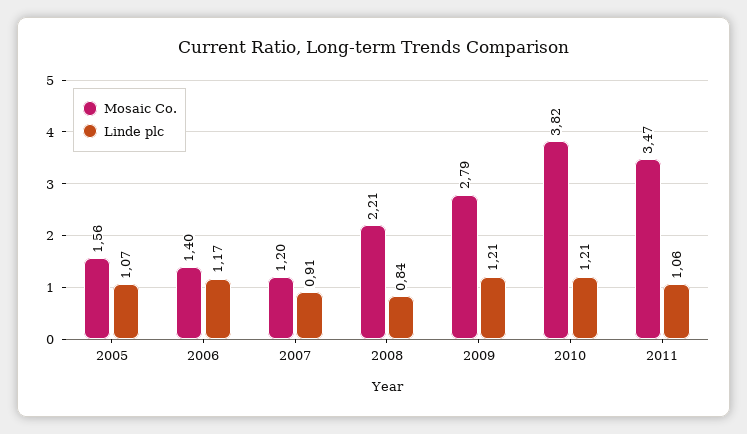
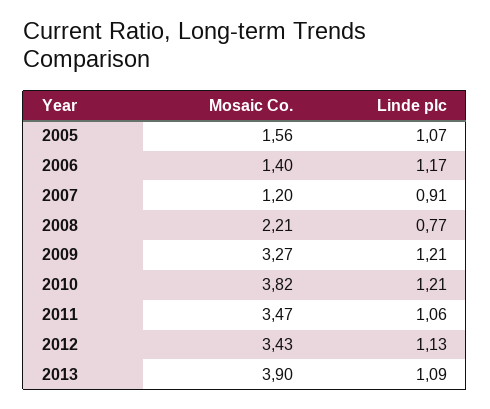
Linde plc, 2008: 0.84 -> 0.77
Mosaic Co., 2009: 2.79 -> 3.27
Mosaic Co., 2012: none -> 3.43
Linde plc, 2012: none -> 1.13
Mosaic Co., 2013: none -> 3.9
Linde plc, 2013: none -> 1.09

